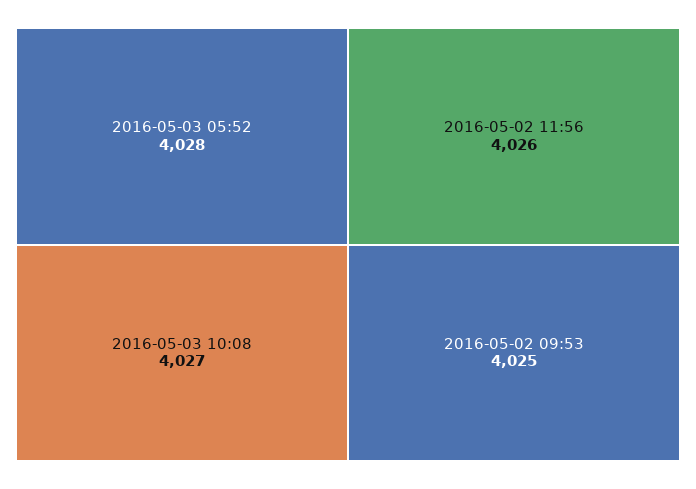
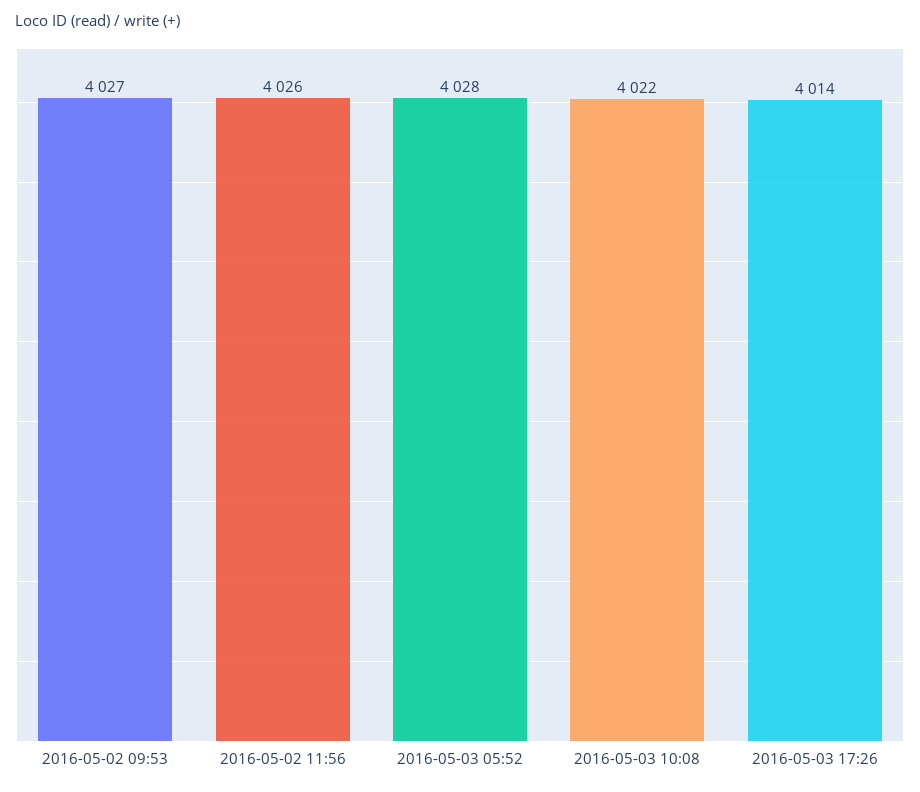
2016-05-03 10:08: 4027 -> 4022
2016-05-02 09:53: 4025 -> 4027
2016-05-03 17:26: none -> 4014

